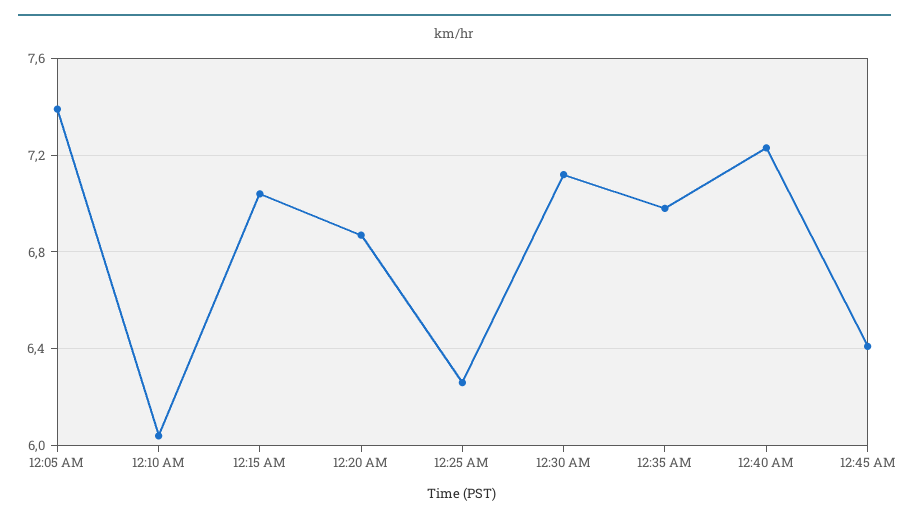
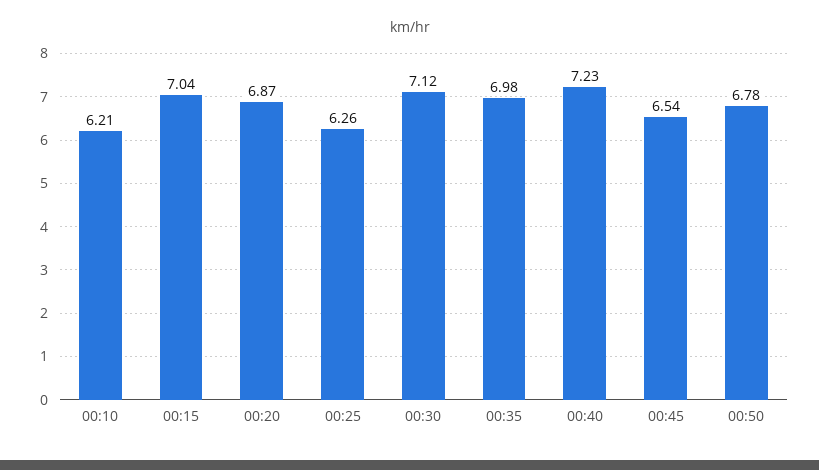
12:05 AM: 7.4 -> none
12:10 AM: 6.05 -> 6.21
12:45 AM: 6.4 -> 6.54
00:50: none -> 6.78

